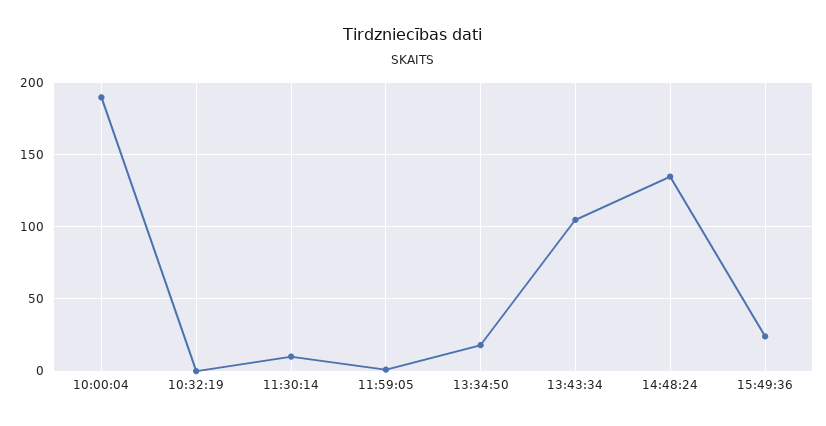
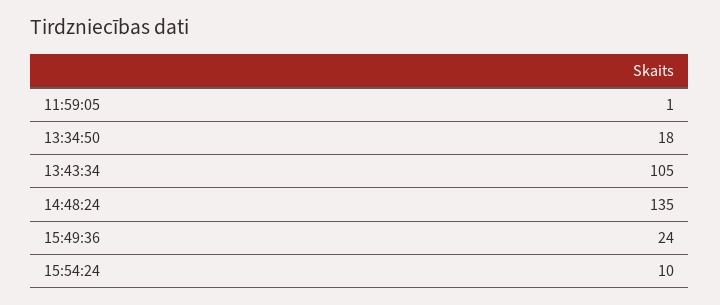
10:00:04: 190 -> none
10:32:19: 0 -> none
11:30:14: 10 -> none
15:54:24: none -> 10

